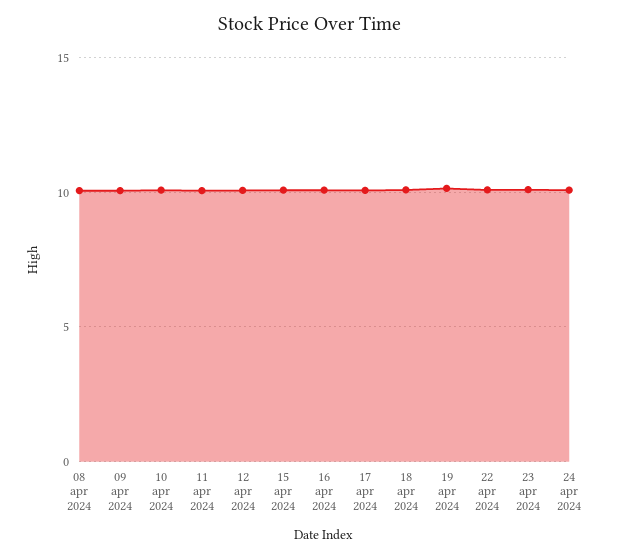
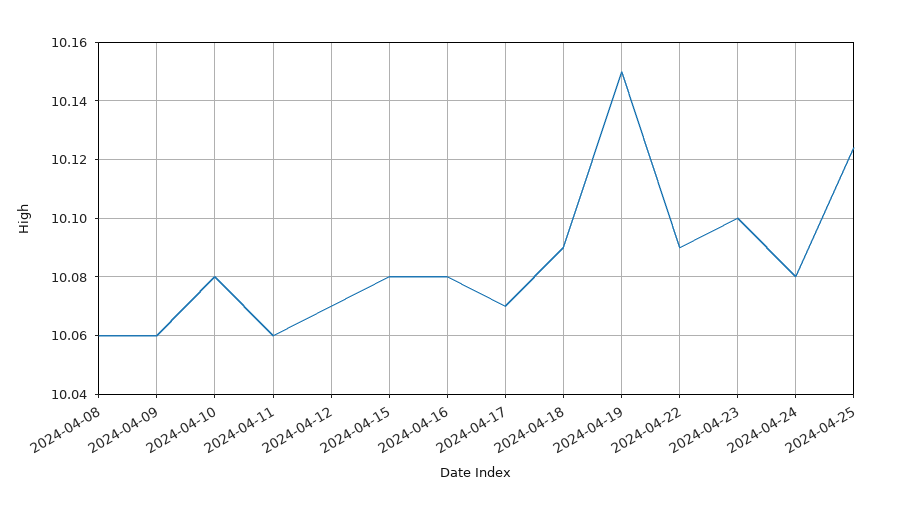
2024-04-25: none -> 10.125

